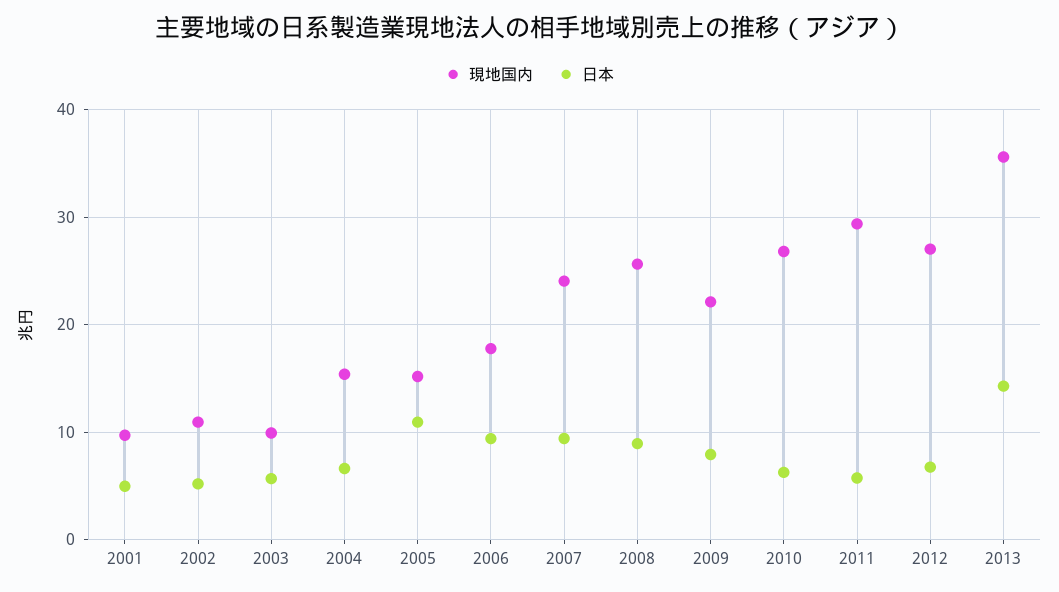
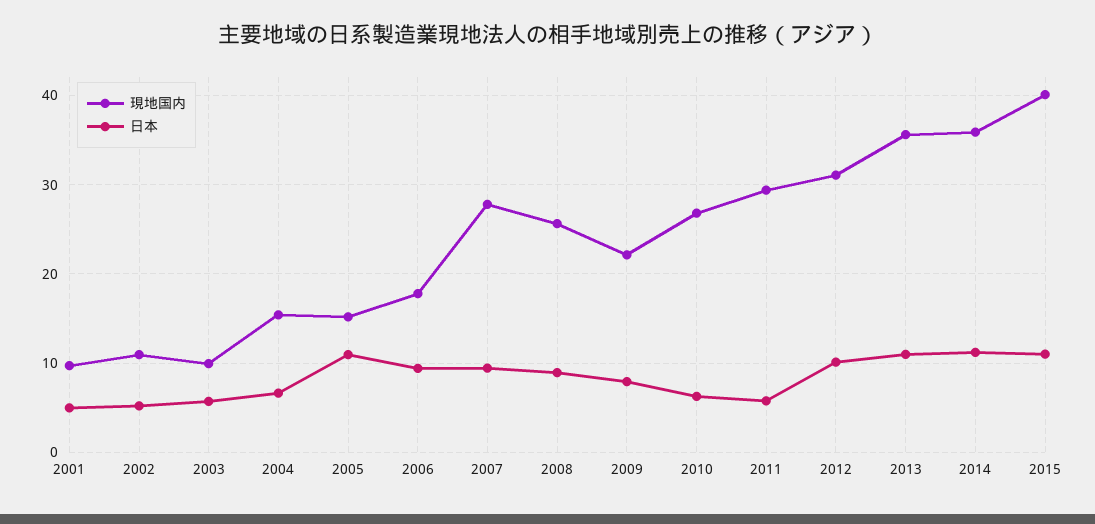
現地国内, 2007: 24 -> 28
現地国内, 2012: 27 -> 31
日本, 2012: 7 -> 10
日本, 2013: 14 -> 11
現地国内, 2014: none -> 36
日本, 2014: none -> 11
現地国内, 2015: none -> 40
日本, 2015: none -> 11

